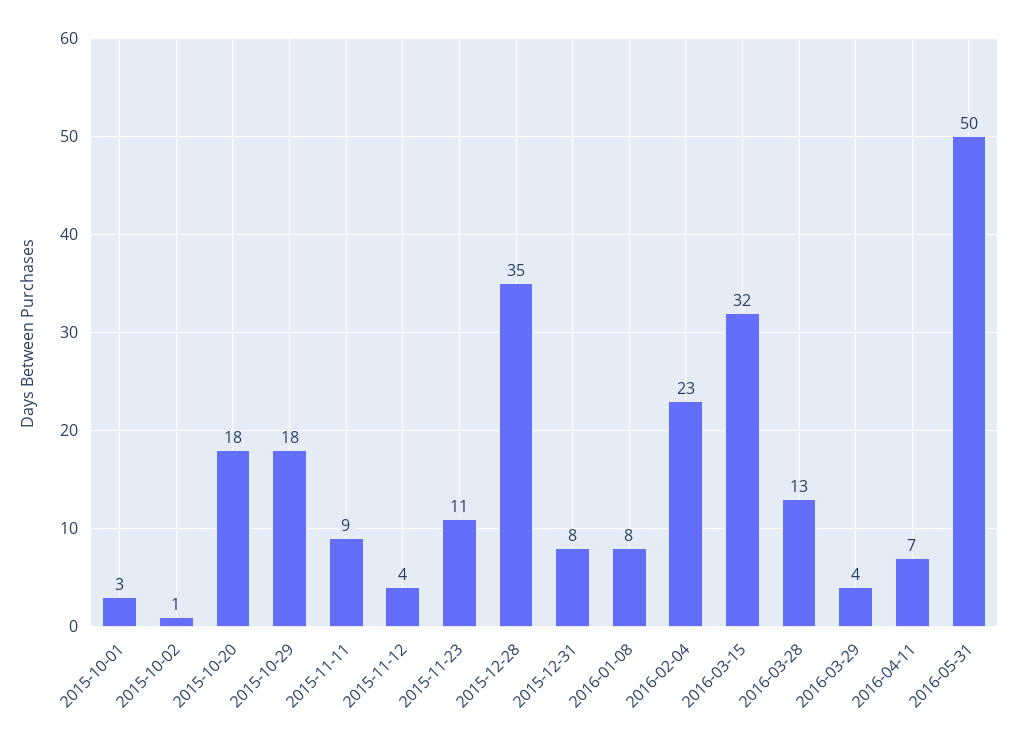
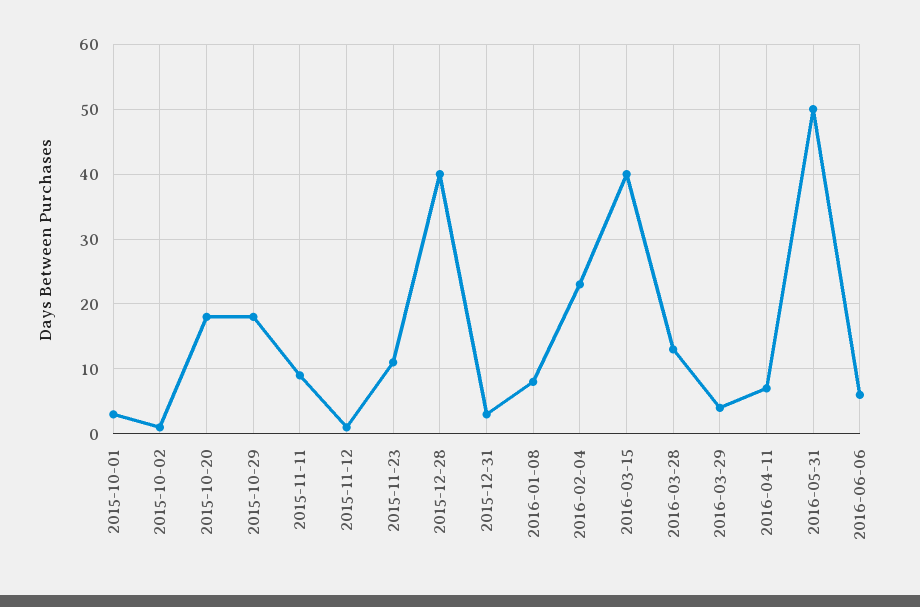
2015-11-12: 4 -> 1
2015-12-28: 35 -> 40
2015-12-31: 8 -> 3
2016-03-15: 32 -> 40
2016-06-06: none -> 6

